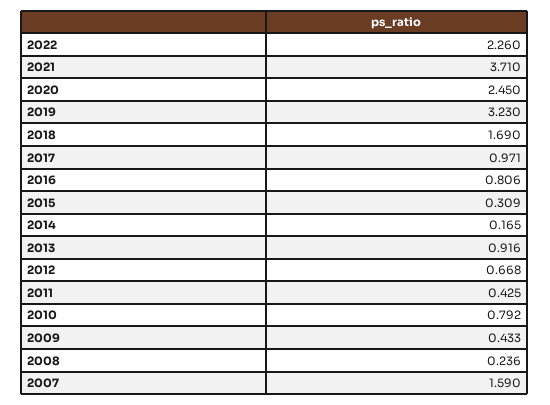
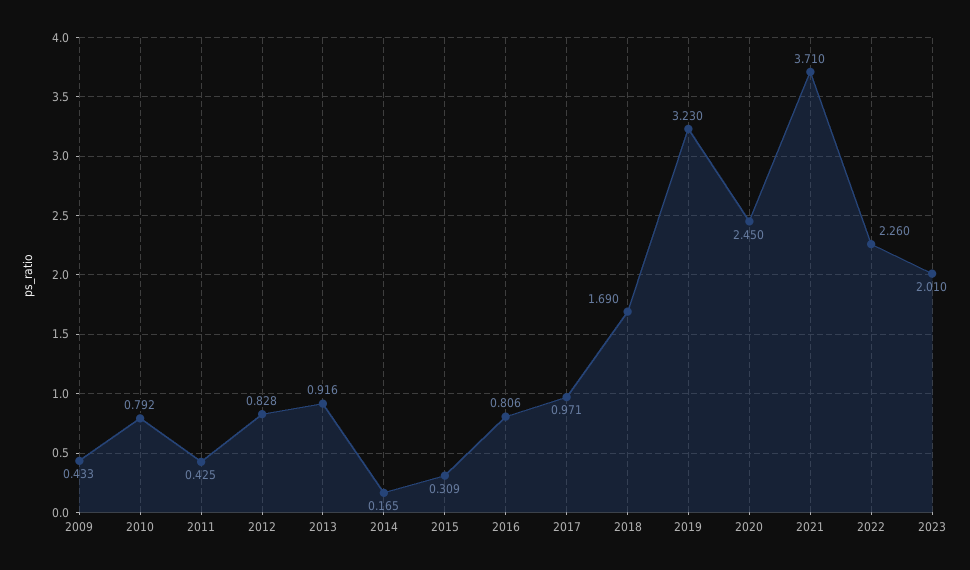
2012: 0.668 -> 0.828
2008: 0.236 -> none
2007: 1.59 -> none
2023: none -> 2.01

